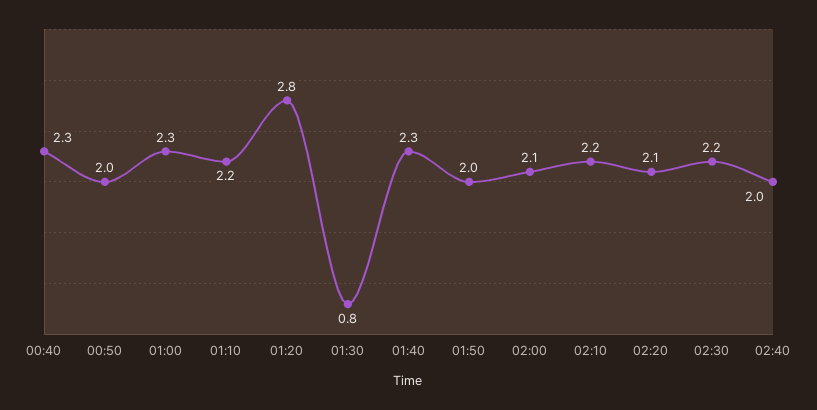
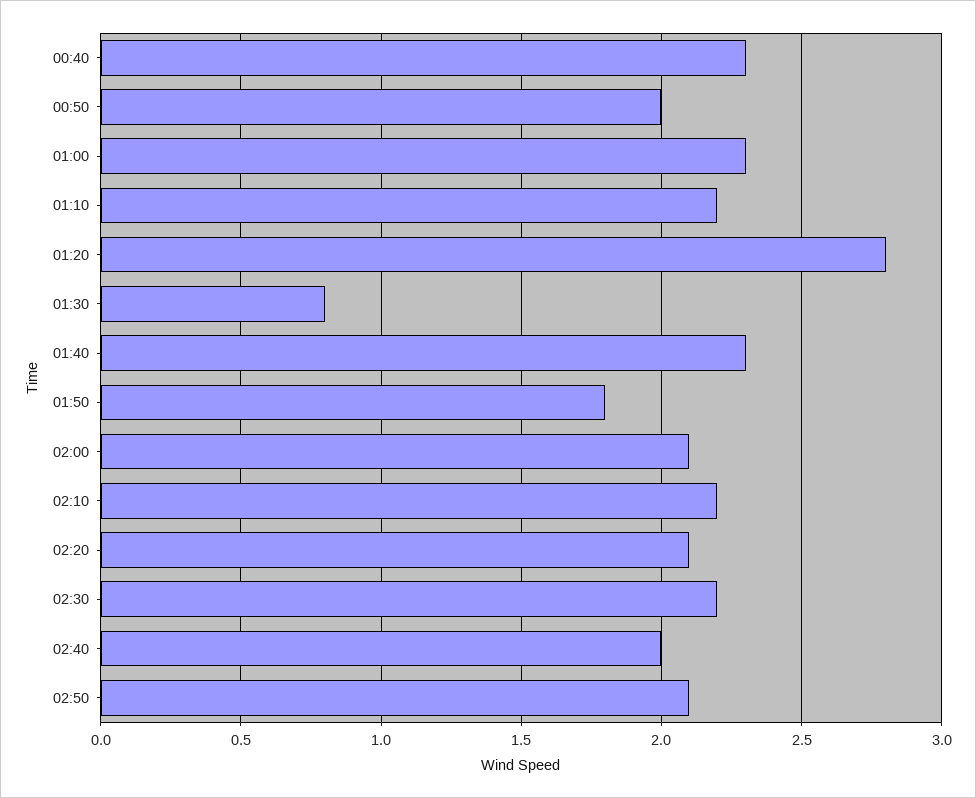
01:50: 2 -> 1.8
02:50: none -> 2.1

